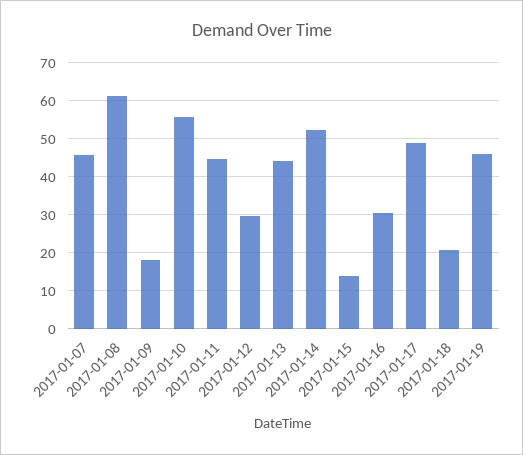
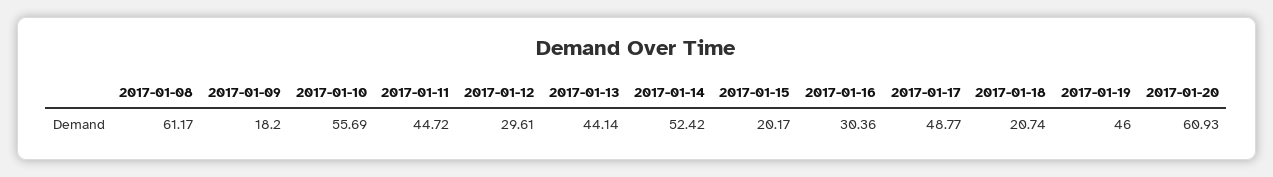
2017-01-07: 46 -> none
2017-01-15: 14 -> 20.17
2017-01-20: none -> 60.93

